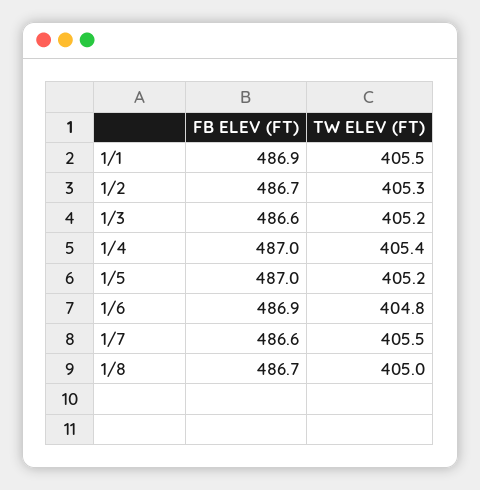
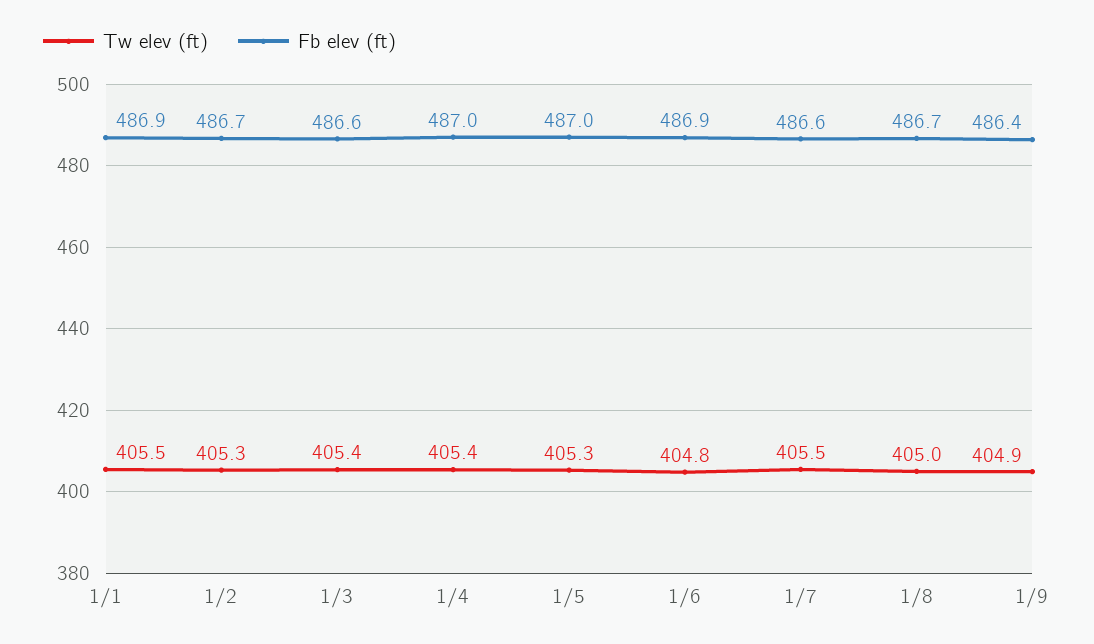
TW ELEV (FT), 1/3: 405.2 -> 405.4
TW ELEV (FT), 1/5: 405.2 -> 405.3
TW ELEV (FT), 1/9: none -> 404.9
FB ELEV (FT), 1/9: none -> 486.4

